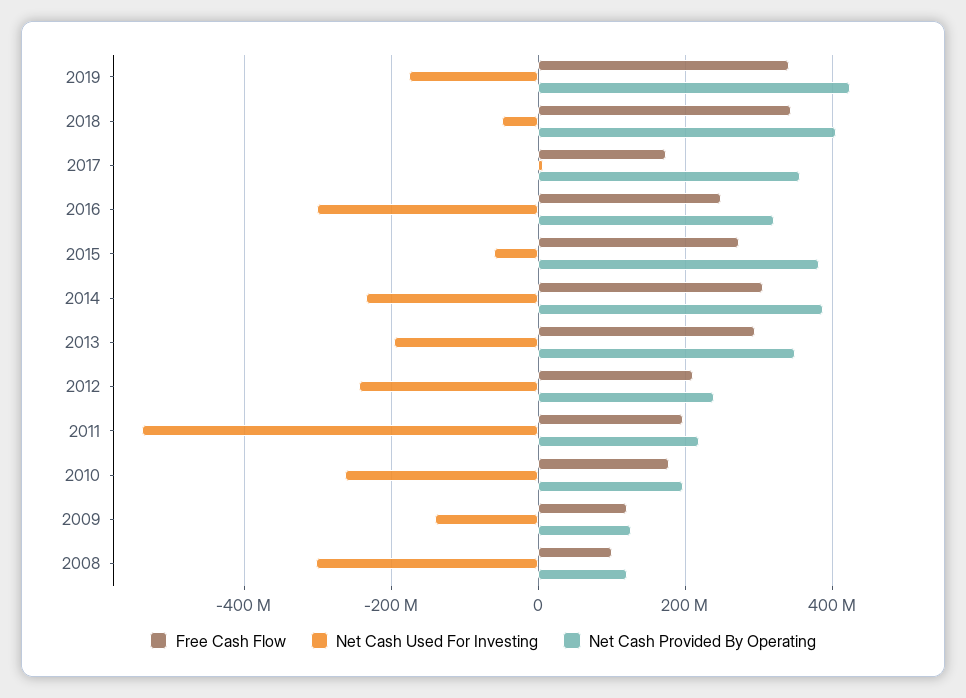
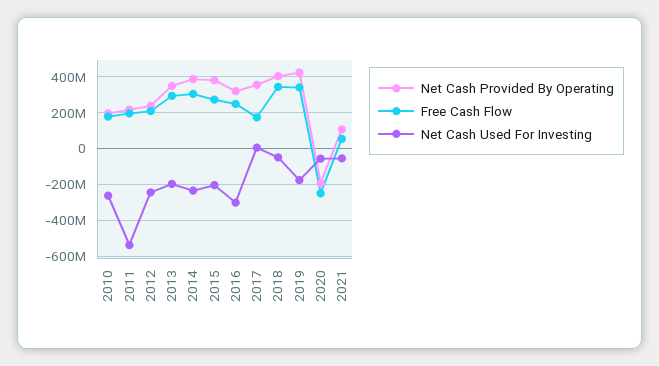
Net Cash Used For Investing, 2015: -60000000 -> -200000000
Free Cash Flow, 2009: 120000000 -> none
Net Cash Used For Investing, 2009: -140000000 -> none
Net Cash Provided By Operating, 2009: 120000000 -> none
Free Cash Flow, 2008: 100000000 -> none
Net Cash Used For Investing, 2008: -300000000 -> none
Net Cash Provided By Operating, 2008: 120000000 -> none
Net Cash Provided By Operating, 2020: none -> -200000000
Free Cash Flow, 2020: none -> -250000000
Net Cash Used For Investing, 2020: none -> -50000000
Net Cash Provided By Operating, 2021: none -> 100000000
Free Cash Flow, 2021: none -> 50000000
Net Cash Used For Investing, 2021: none -> -50000000

